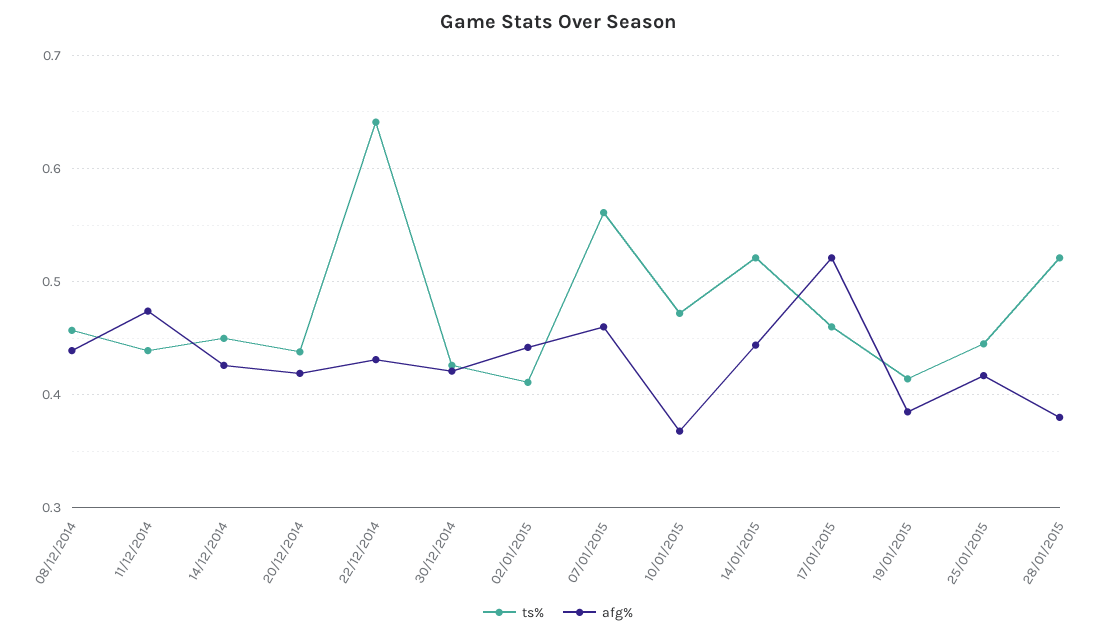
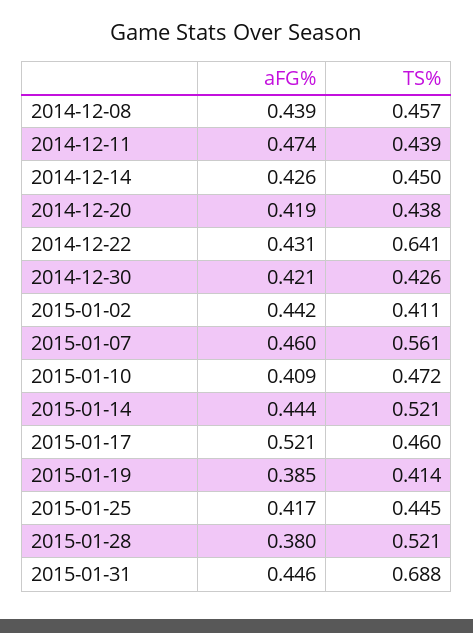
afg%, 10/01/2015: 0.37 -> 0.409
afg%, 2015-01-31: none -> 0.446
ts%, 2015-01-31: none -> 0.688

